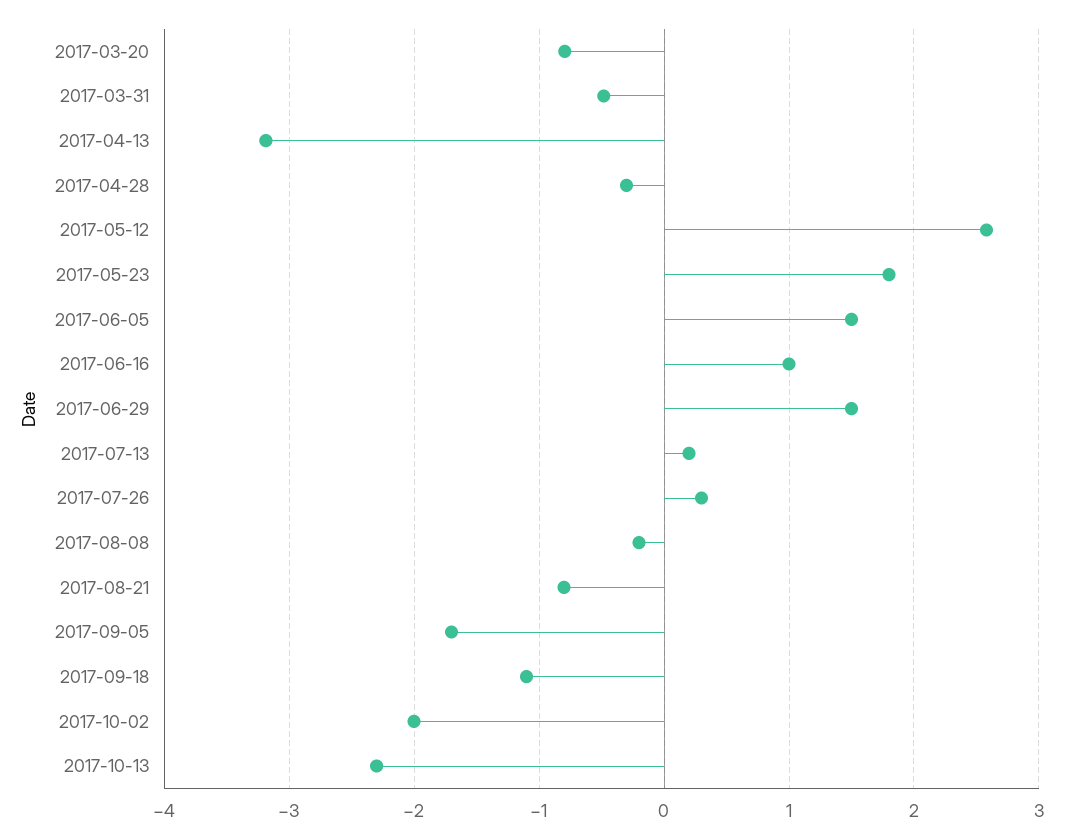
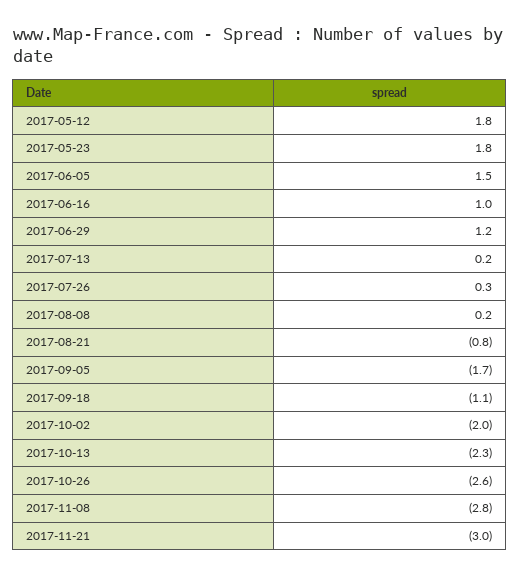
2017-03-20: -0.8 -> none
2017-03-31: -0.5 -> none
2017-04-13: -3.2 -> none
2017-04-28: -0.3 -> none
2017-05-12: 2.6 -> 1.8
2017-06-29: 1.5 -> 1.2
2017-08-08: -0.2 -> 0.2
2017-10-26: none -> -2.6
2017-11-08: none -> -2.8
2017-11-21: none -> -3

